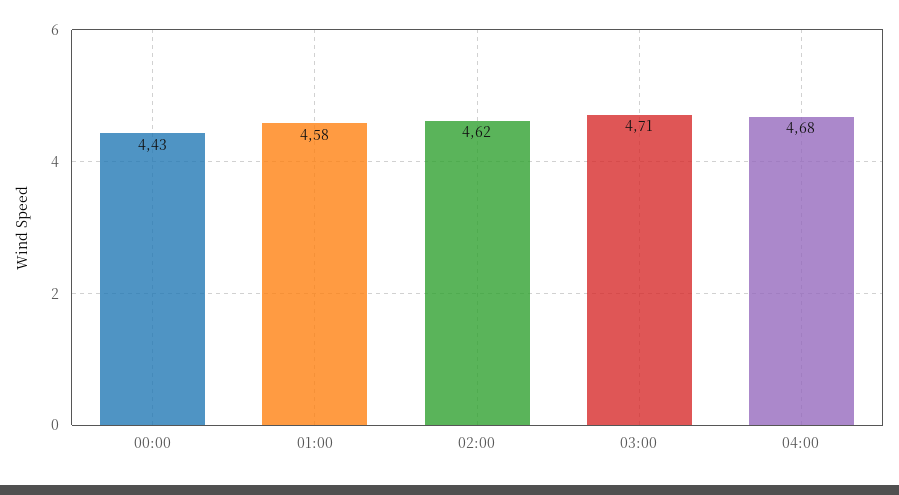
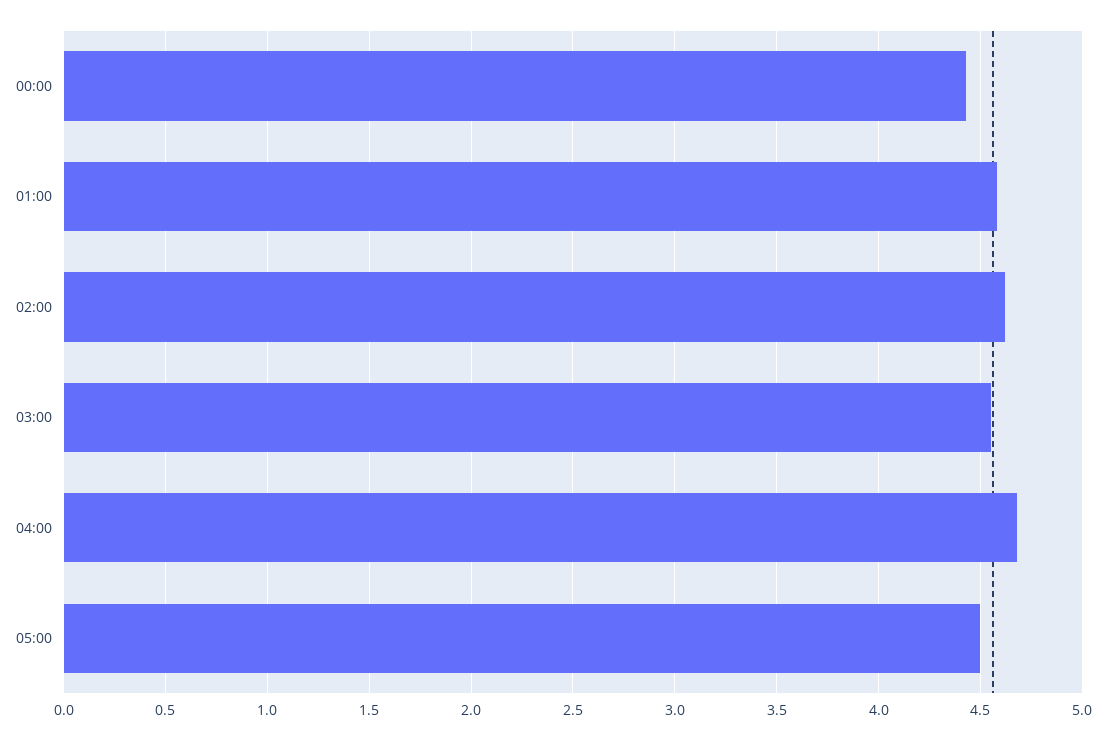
03:00: 4.71 -> 4.55
05:00: none -> 4.5

